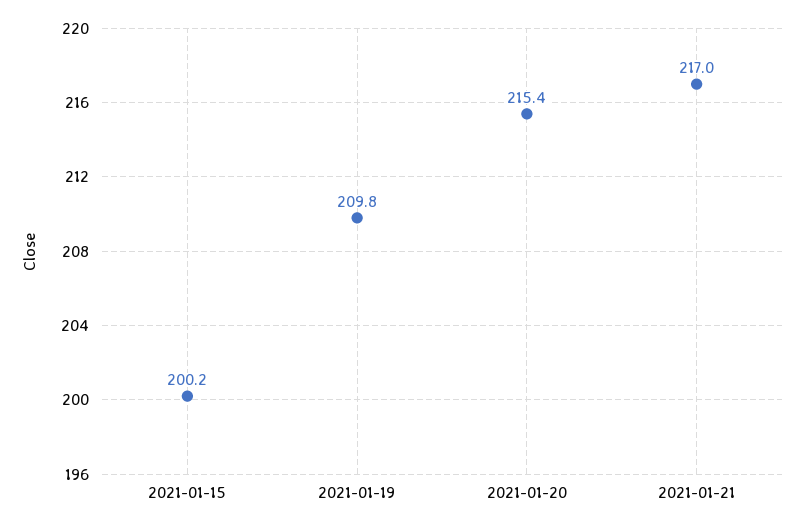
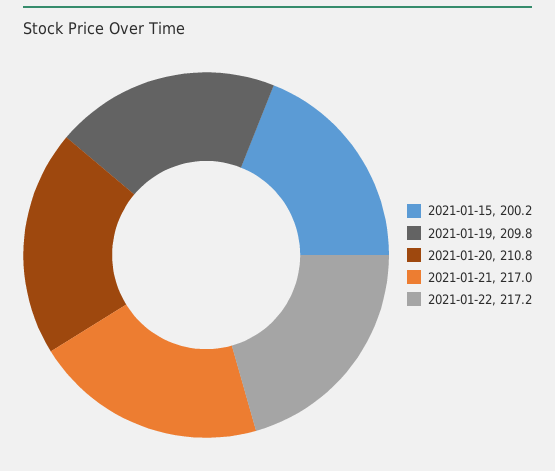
2021-01-20: 215.4 -> 210.8
2021-01-22: none -> 217.2

